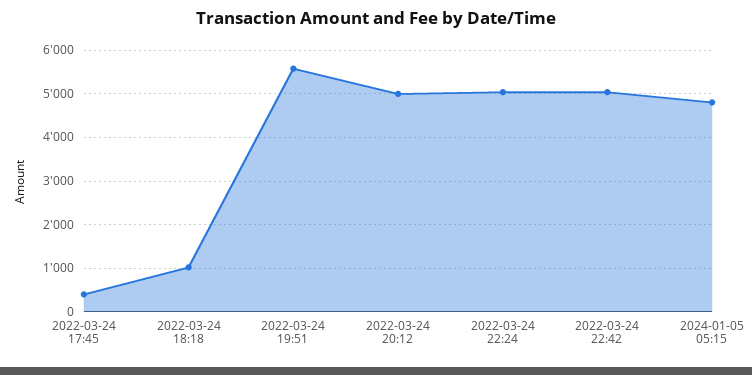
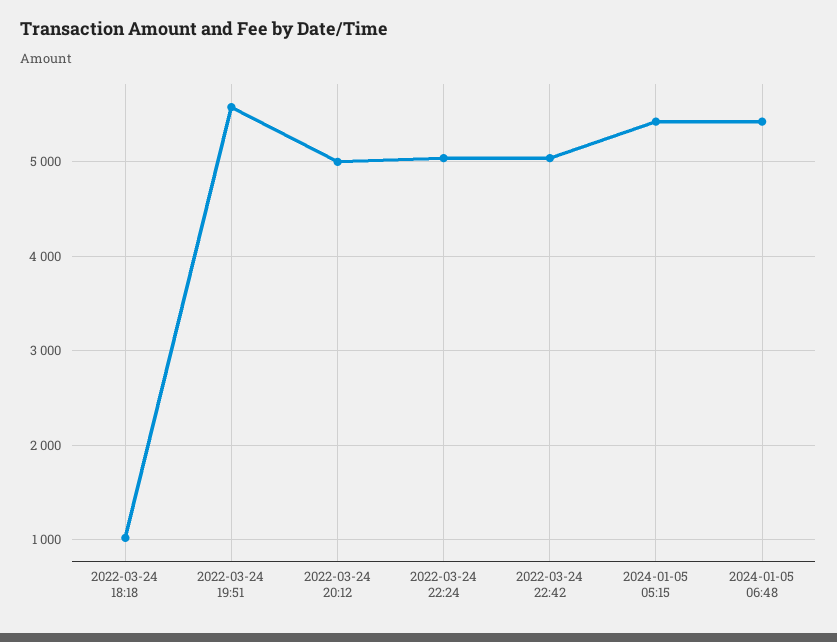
2022-03-24 17:45: 400 -> none
2024-01-05 05:15: 4800 -> 5400
2024-01-05 06:48: none -> 5400

